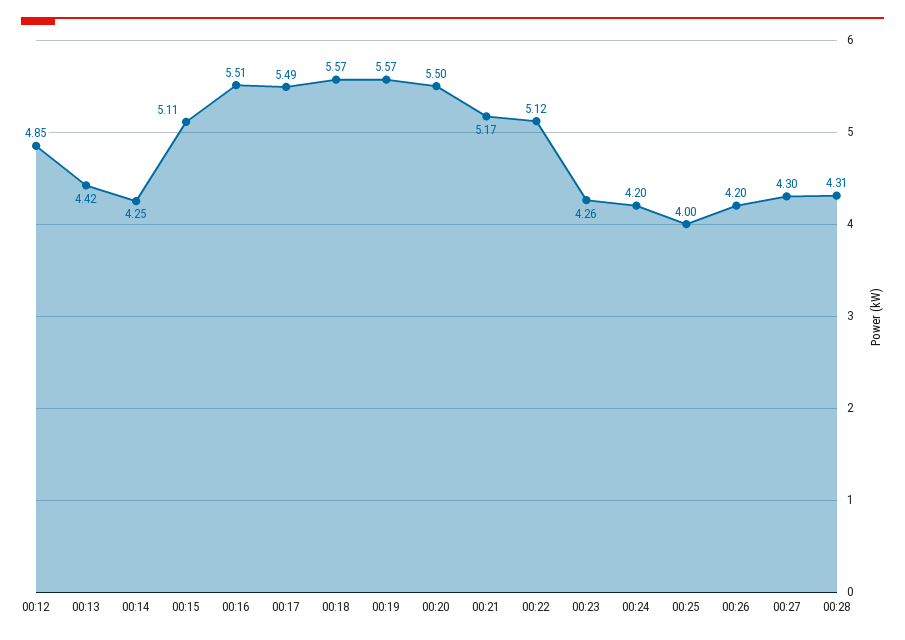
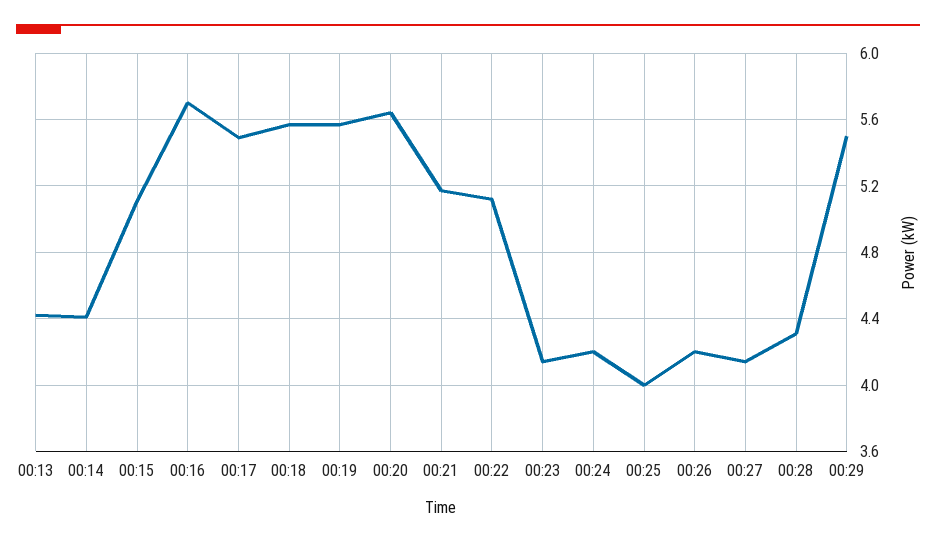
00:12: 4.85 -> none
00:14: 4.25 -> 4.4
00:16: 5.51 -> 5.7
00:20: 5.5 -> 5.65
00:23: 4.26 -> 4.15
00:27: 4.3 -> 4.15
00:29: none -> 5.5

